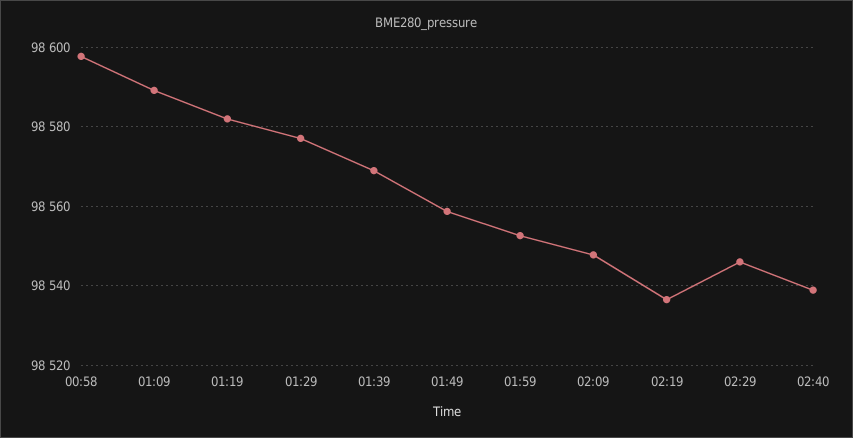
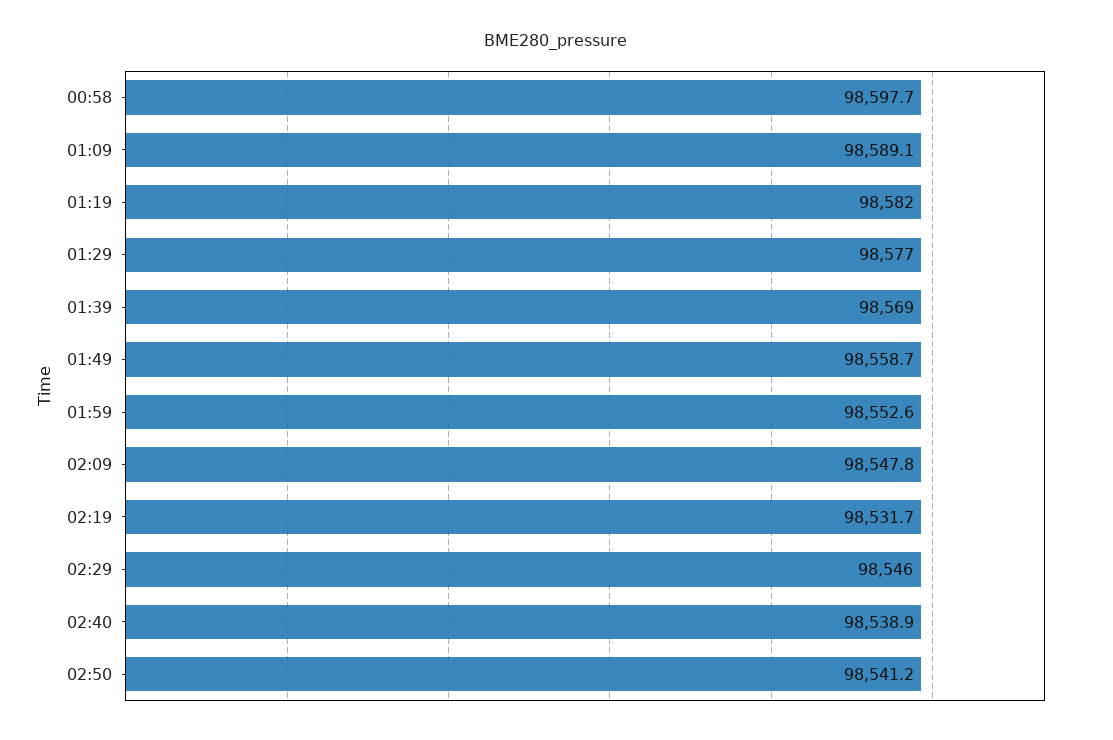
02:19: 98536 -> 98531.7
02:50: none -> 98541.2

